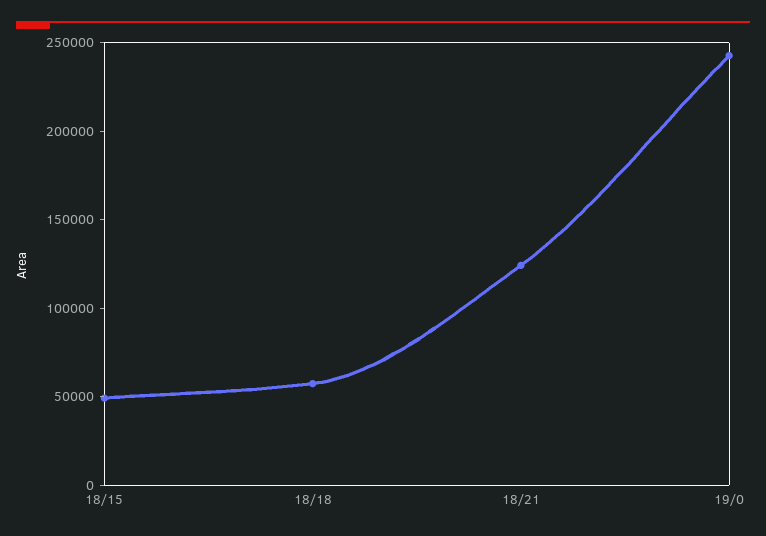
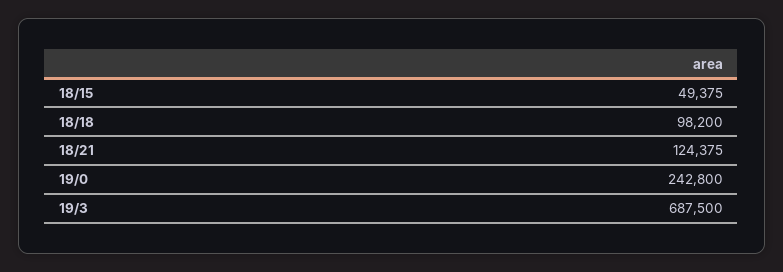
18/18: 60000 -> 98200
19/3: none -> 687500

